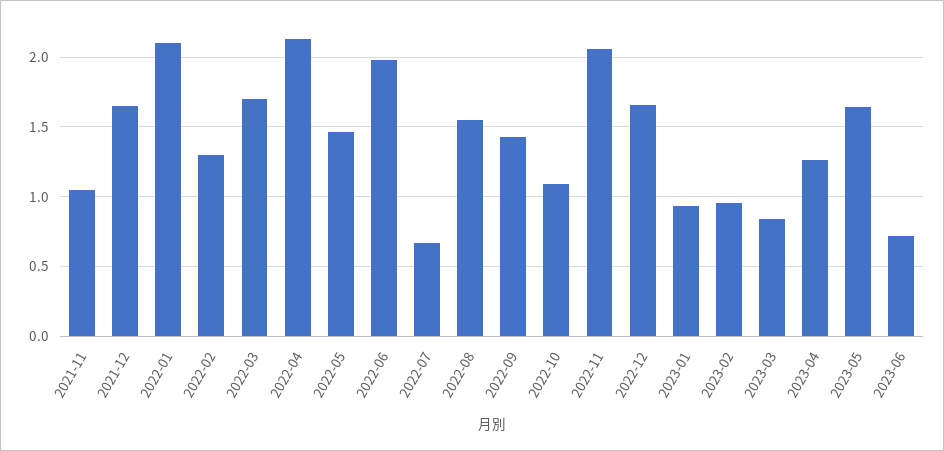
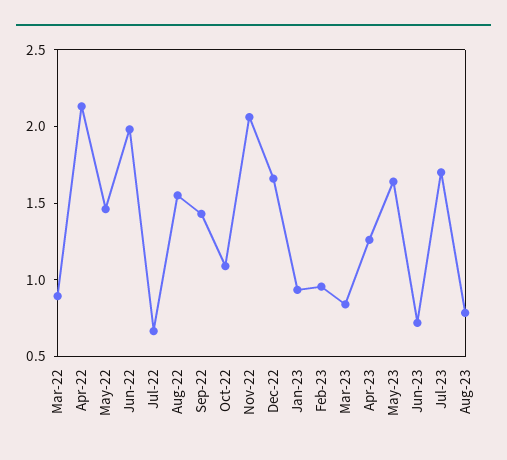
2021-11: 1.05 -> none
2021-12: 1.65 -> none
2022-01: 2.1 -> none
2022-02: 1.3 -> none
2022-03: 1.7 -> 0.9
Jul-23: none -> 1.7
Aug-23: none -> 0.8

